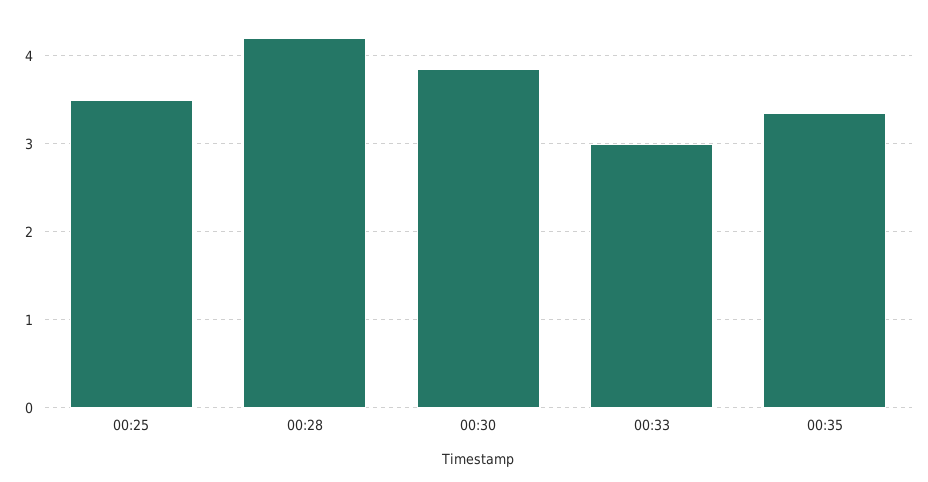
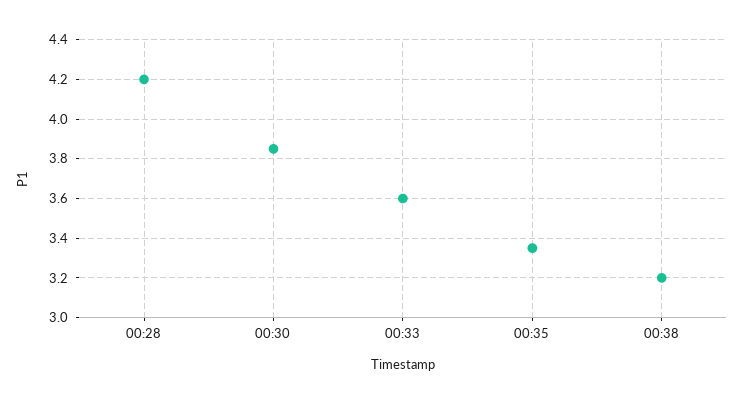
00:25: 3.5 -> none
00:33: 3 -> 3.6
00:38: none -> 3.2

